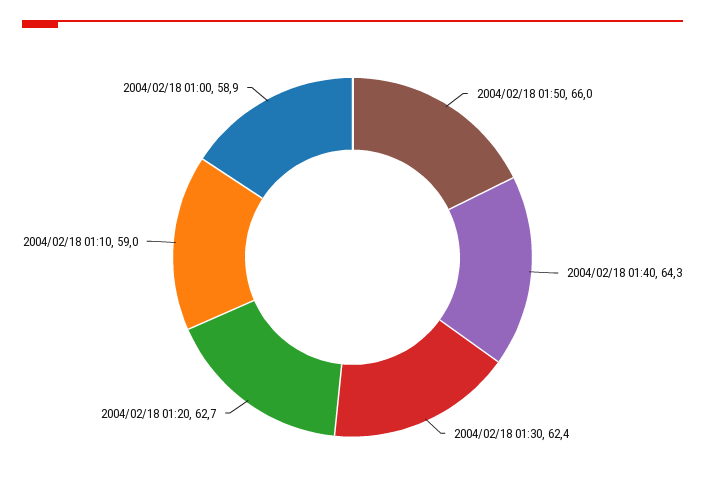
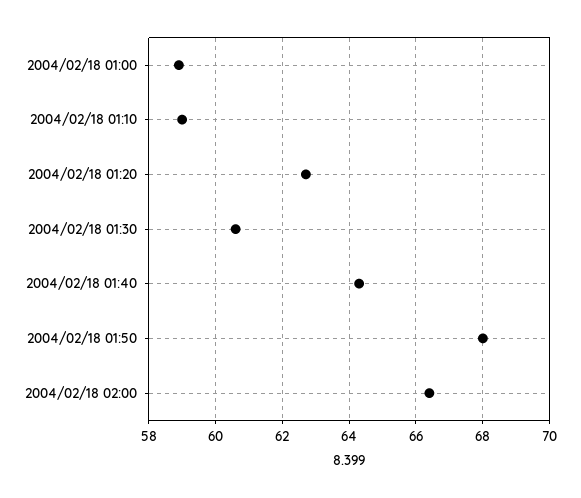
2004/02/18 01:50: 66 -> 68
2004/02/18 01:30: 62.4 -> 60.5
2004/02/18 02:00: none -> 66.5

